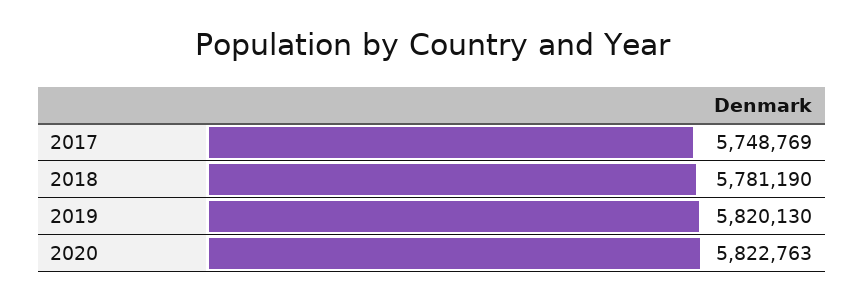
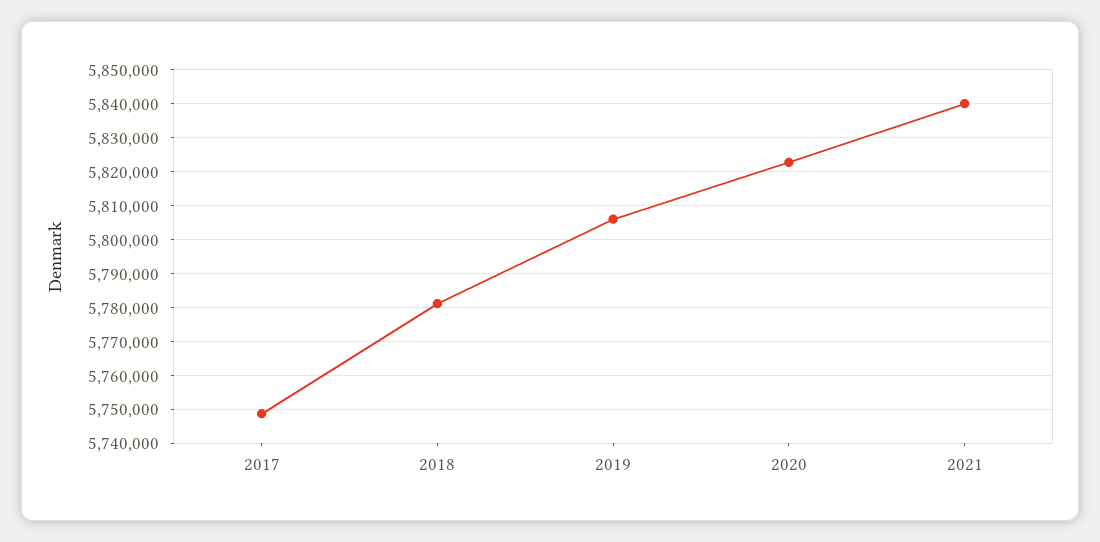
2019: 5820130 -> 5806000
2021: none -> 5840000

